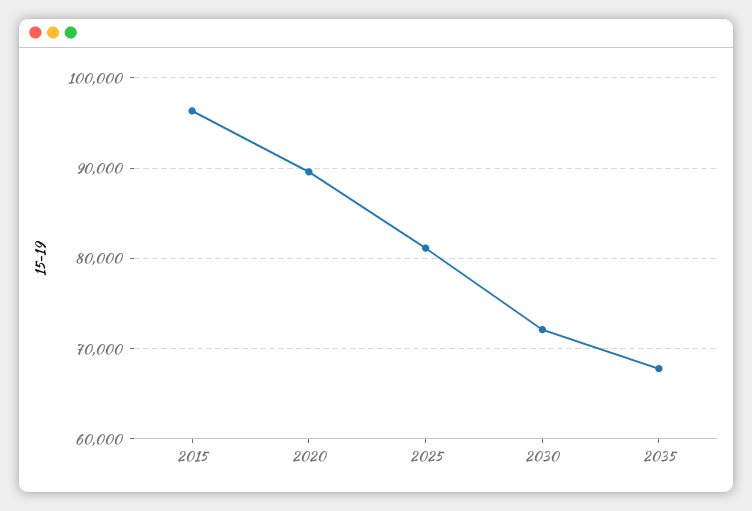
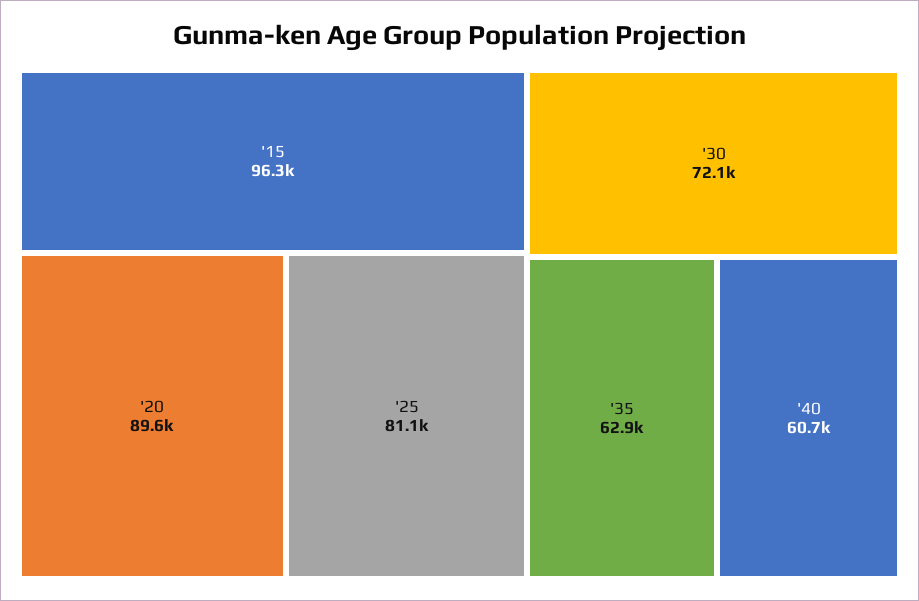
2035: 68000 -> 62900
'40: none -> 60700

